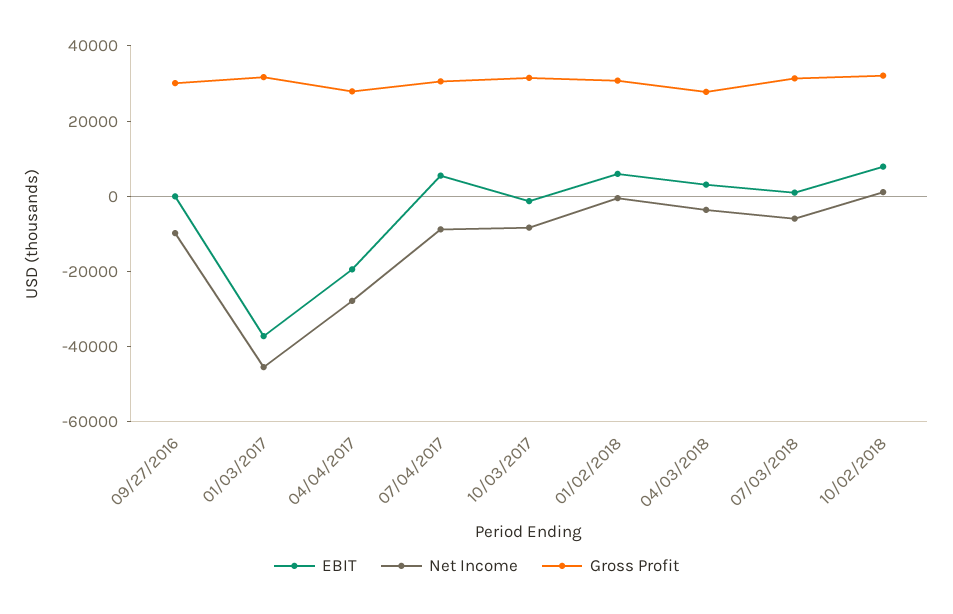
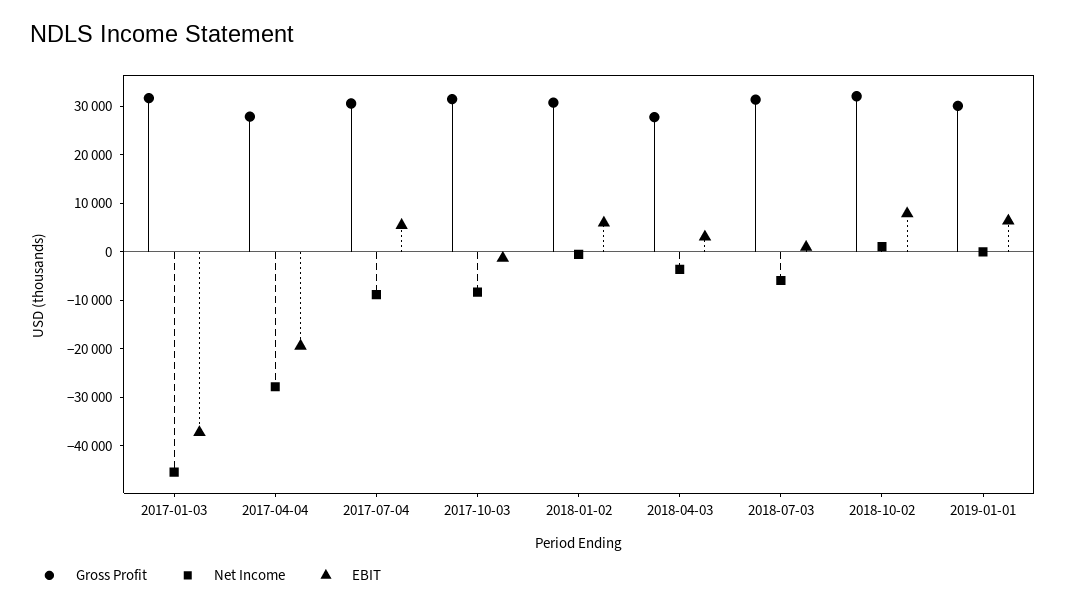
EBIT, 09/27/2016: 0 -> none
Net Income, 09/27/2016: -10000 -> none
Gross Profit, 09/27/2016: 30000 -> none
Gross Profit, 2019-01-01: none -> 30000
Net Income, 2019-01-01: none -> 0
EBIT, 2019-01-01: none -> 6000

